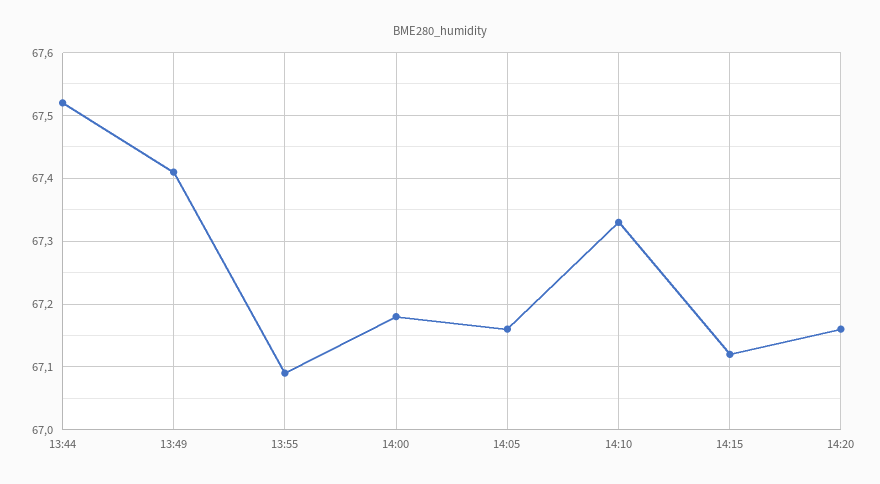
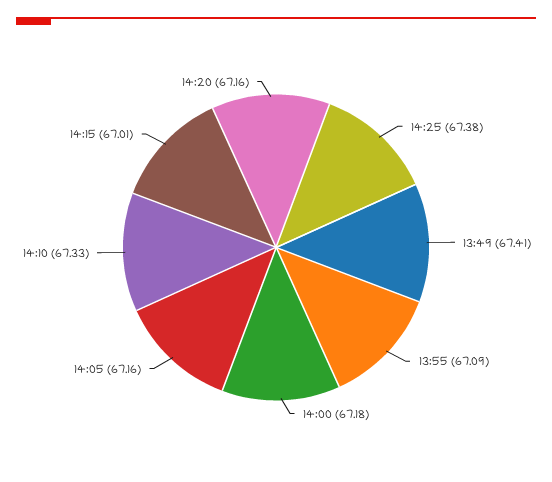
13:44: 67.52 -> none
14:15: 67.12 -> 67.01
14:25: none -> 67.38

